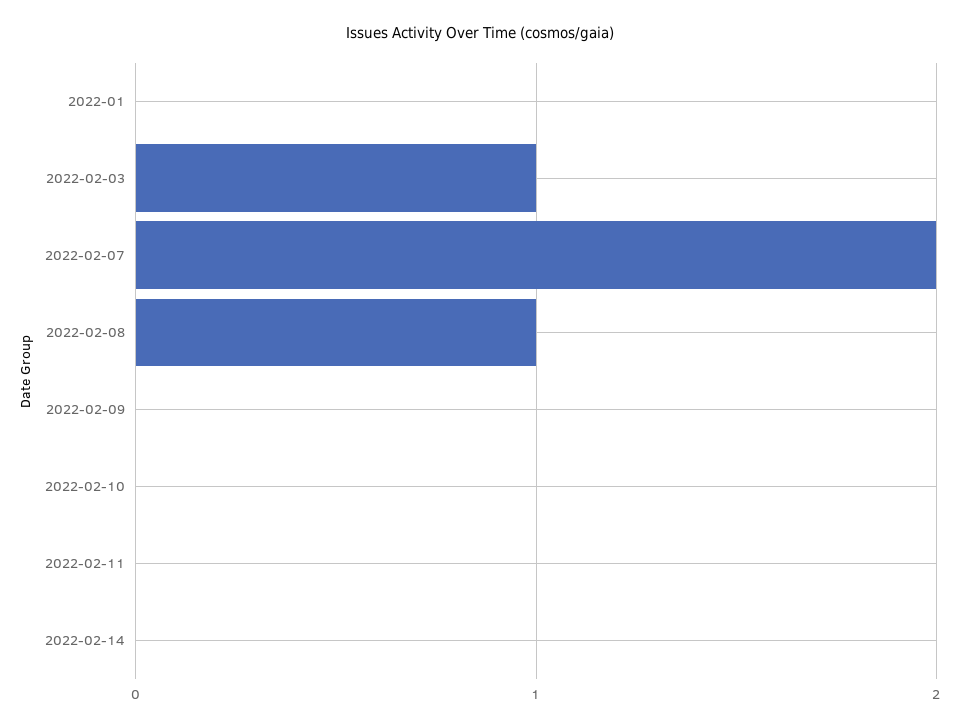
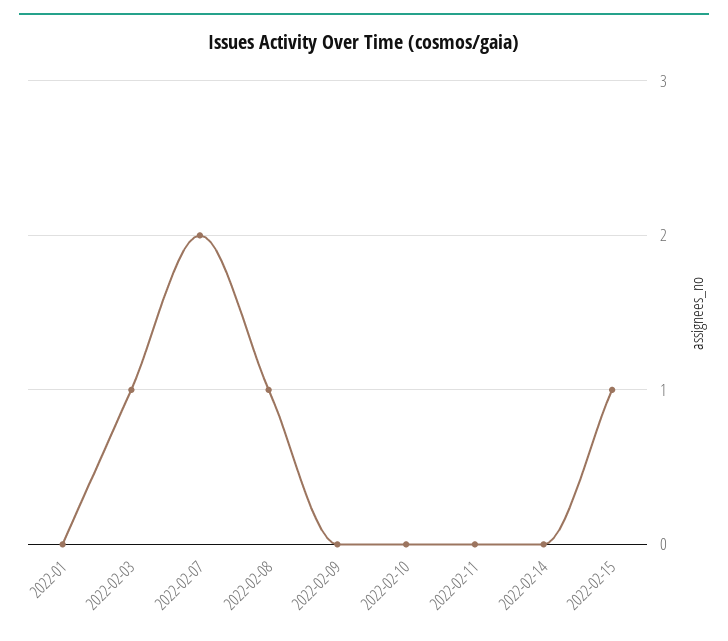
2022-02-15: none -> 1

